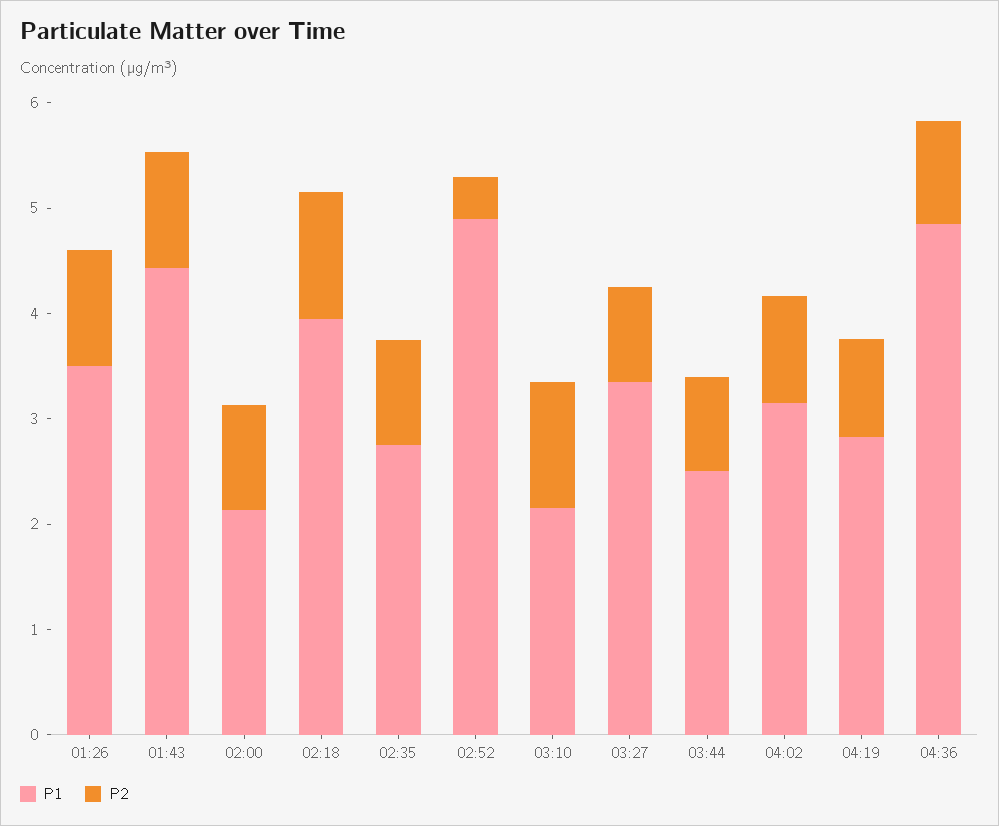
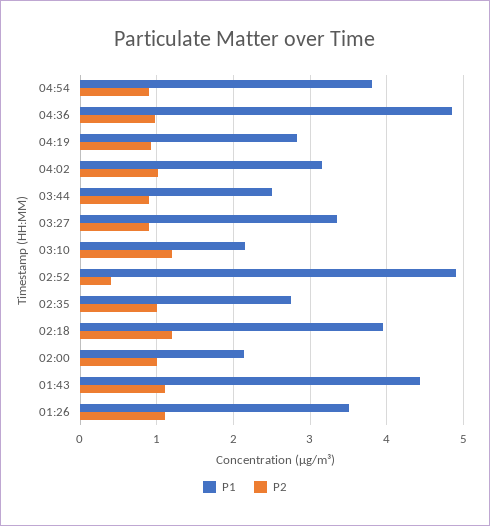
P1, 04:54: none -> 3.8
P2, 04:54: none -> 0.9

